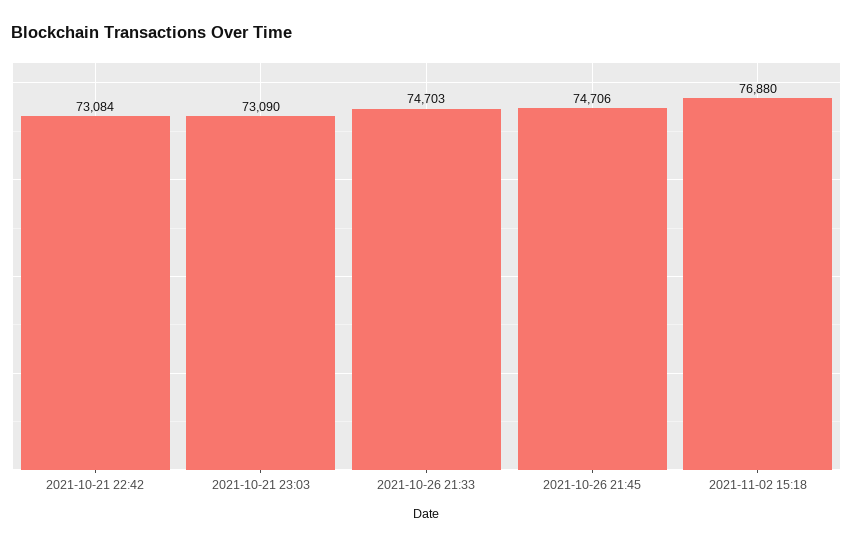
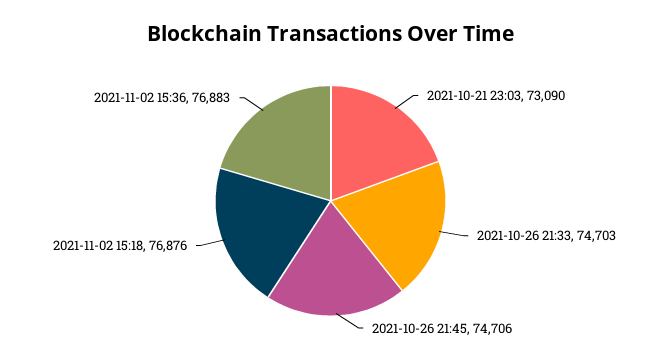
2021-10-21 22:42: 73084 -> none
2021-11-02 15:18: 76880 -> 76876
2021-11-02 15:36: none -> 76883

